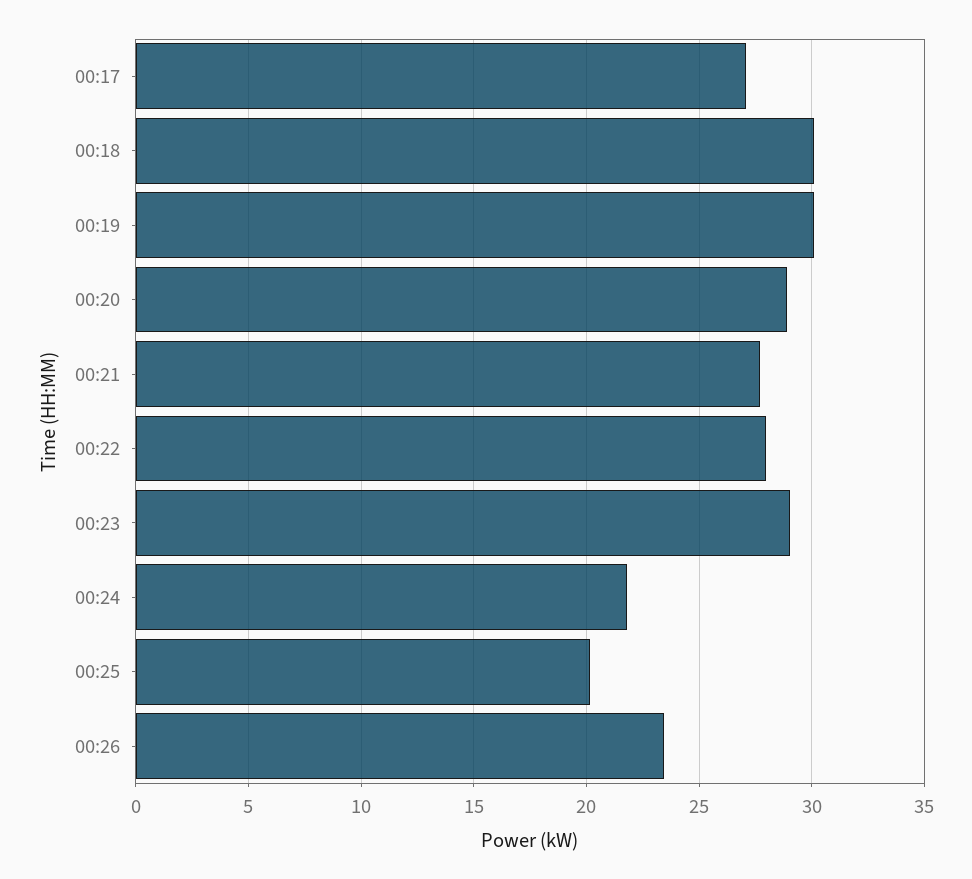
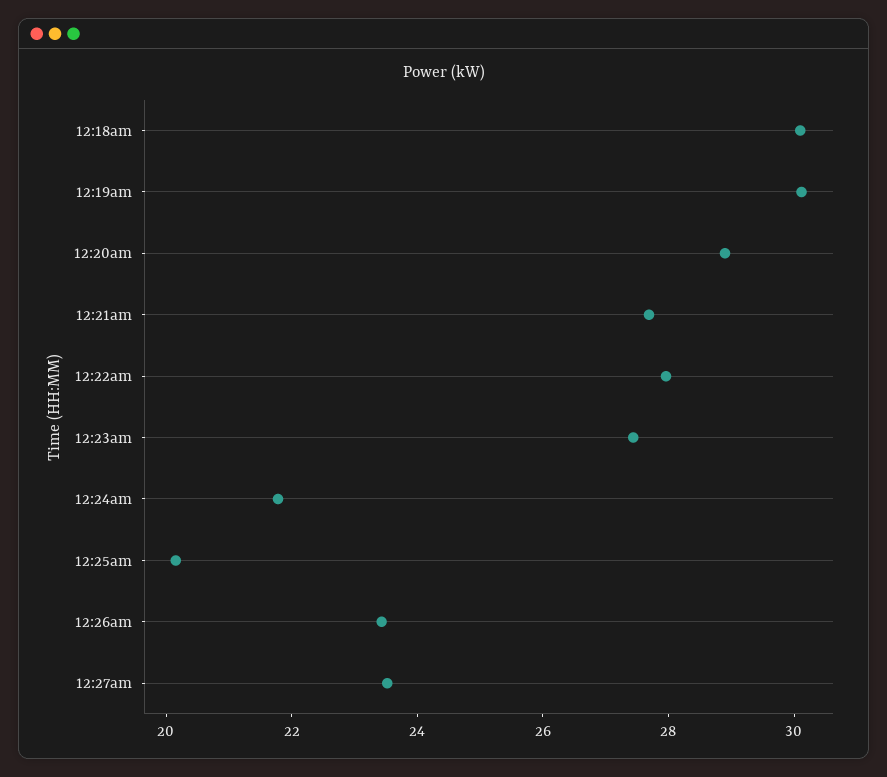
00:17: 27 -> none
00:23: 29 -> 27.5
12:27am: none -> 23.5

